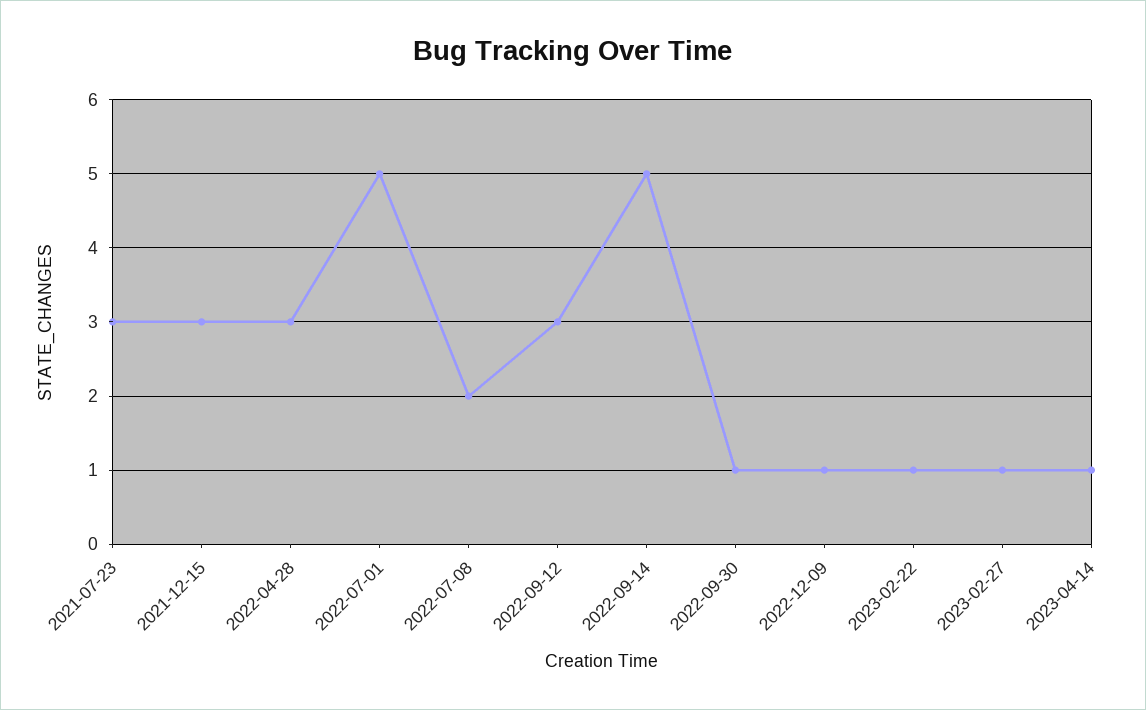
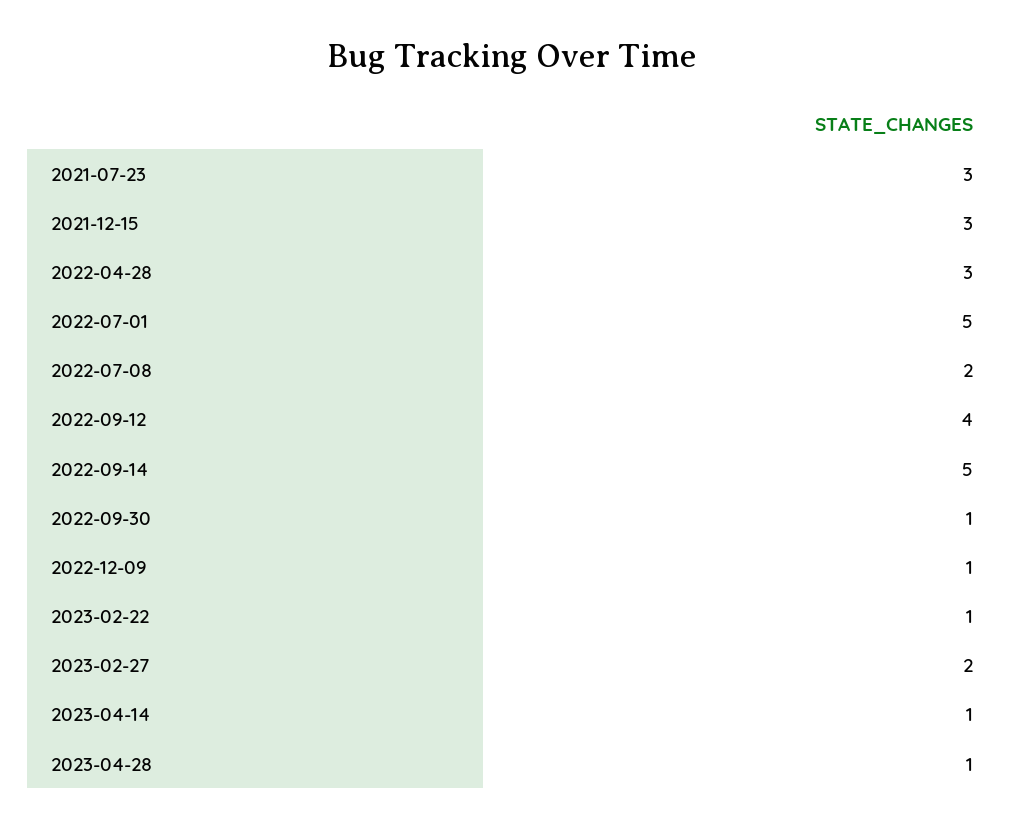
2022-09-12: 3 -> 4
2023-02-27: 1 -> 2
2023-04-28: none -> 1

